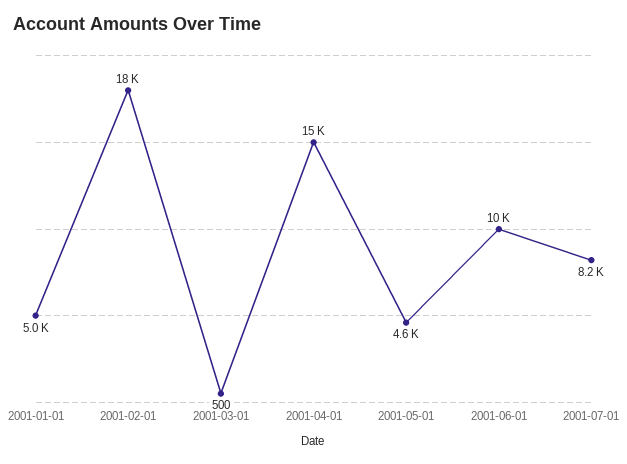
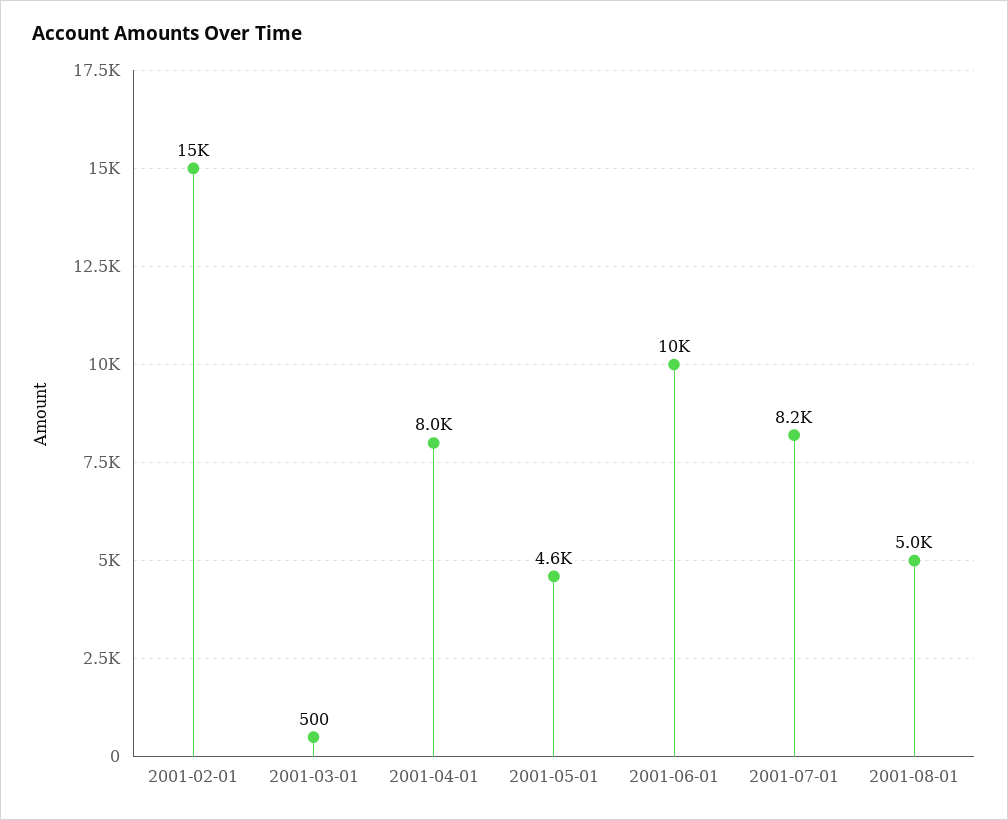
2001-01-01: 5000 -> none
2001-02-01: 18000 -> 15000
2001-04-01: 15000 -> 8000
2001-08-01: none -> 5000

